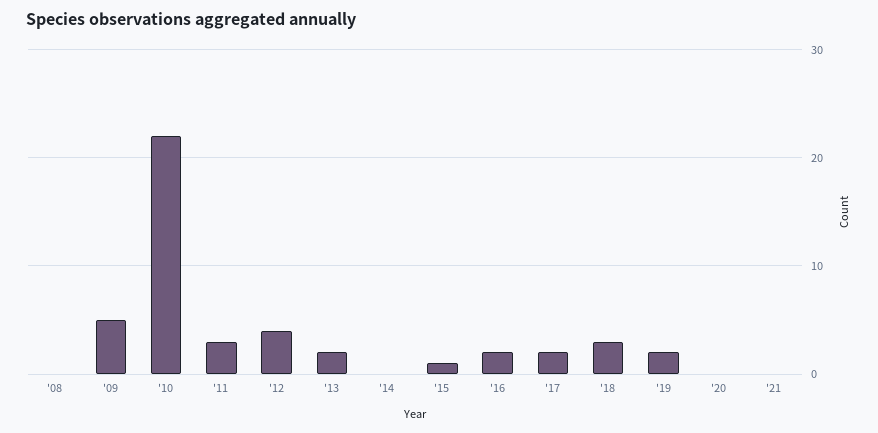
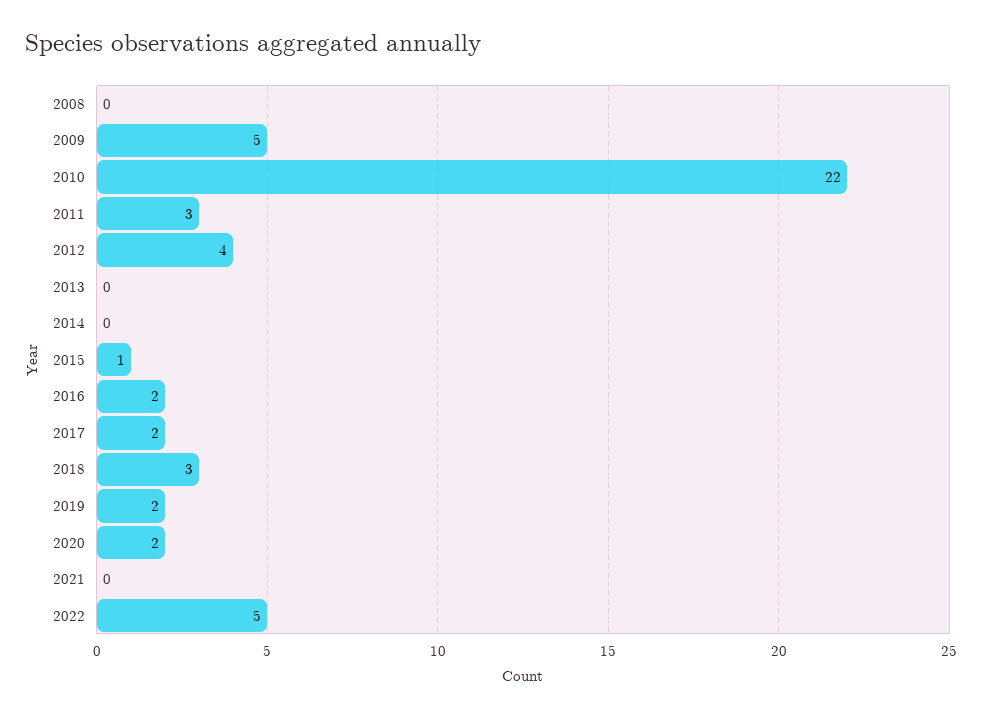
'13: 2 -> 0
'20: 0 -> 2
2022: none -> 5

